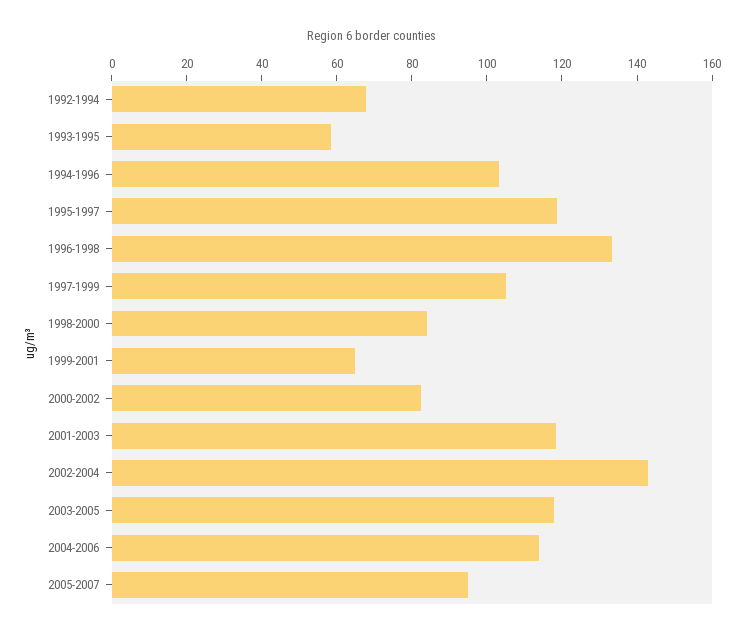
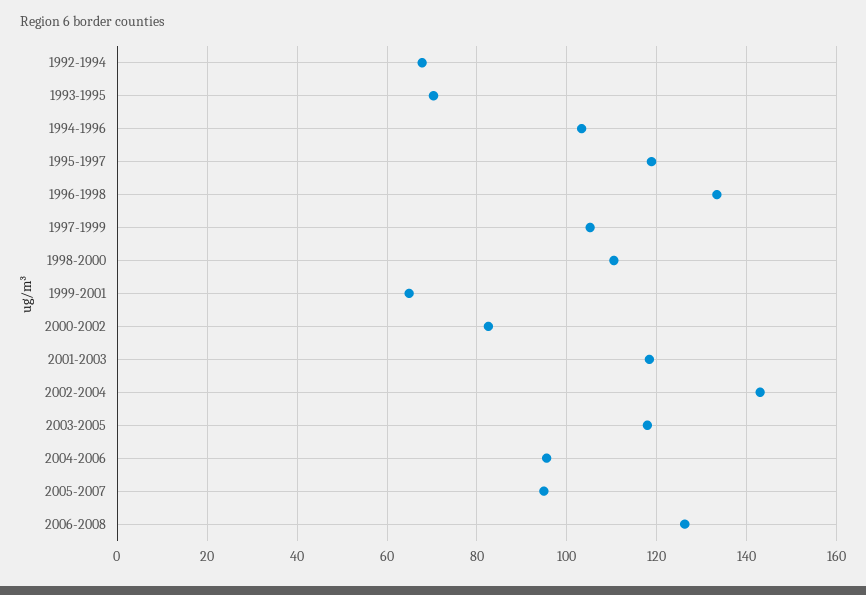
1993-1995: 60 -> 70
1998-2000: 85 -> 110
2004-2006: 115 -> 96
2006-2008: none -> 126

